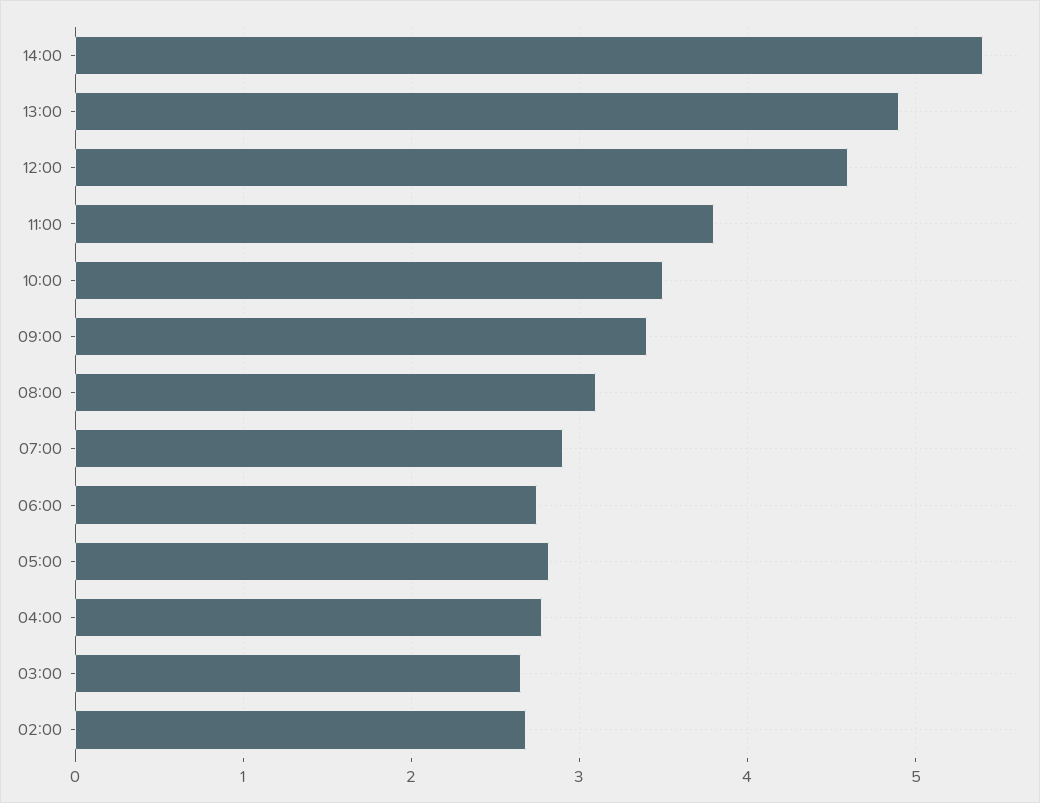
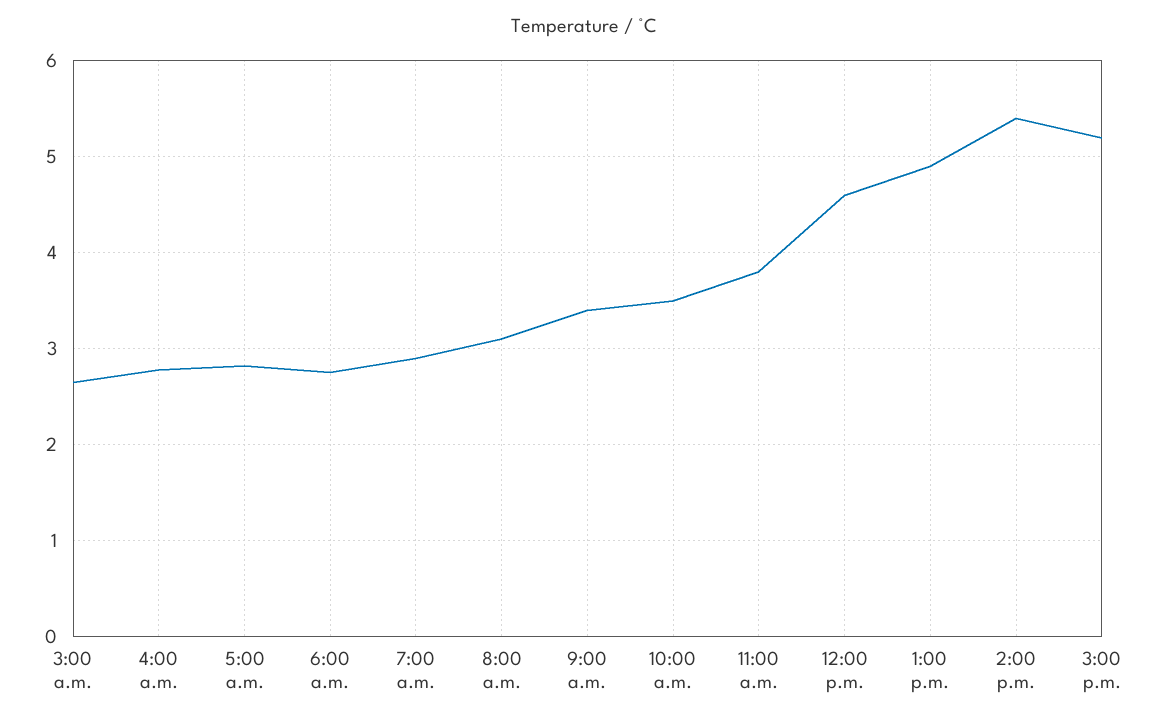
02:00: 2.7 -> none
3:00 p.m.: none -> 5.2

